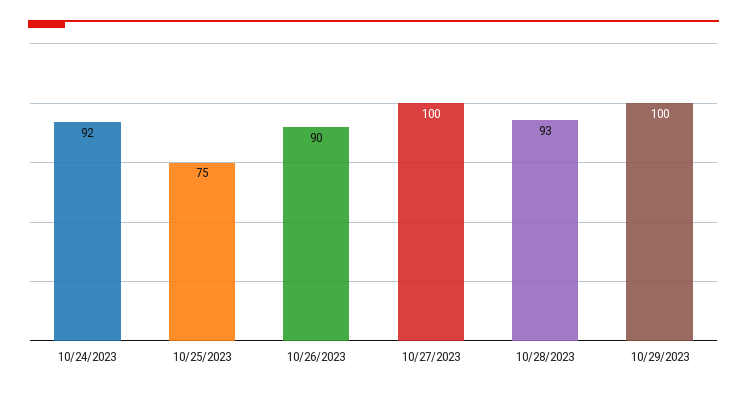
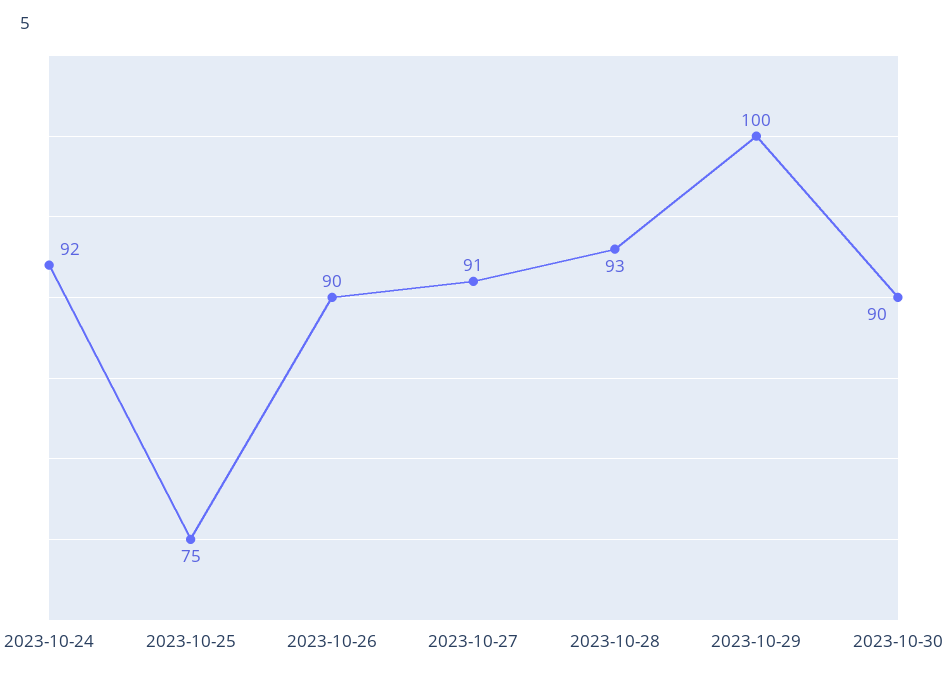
10/27/2023: 100 -> 91
2023-10-30: none -> 90

